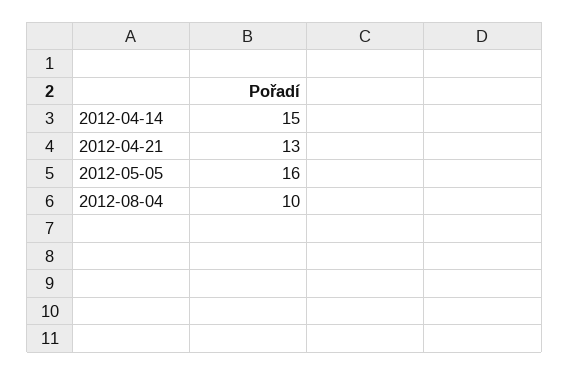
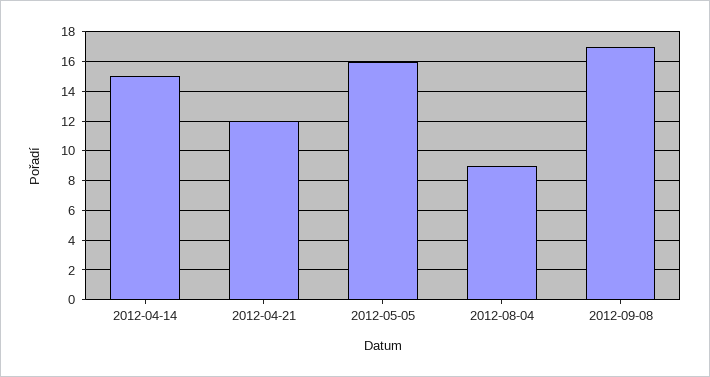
2012-04-21: 13 -> 12
2012-08-04: 10 -> 9
2012-09-08: none -> 17

